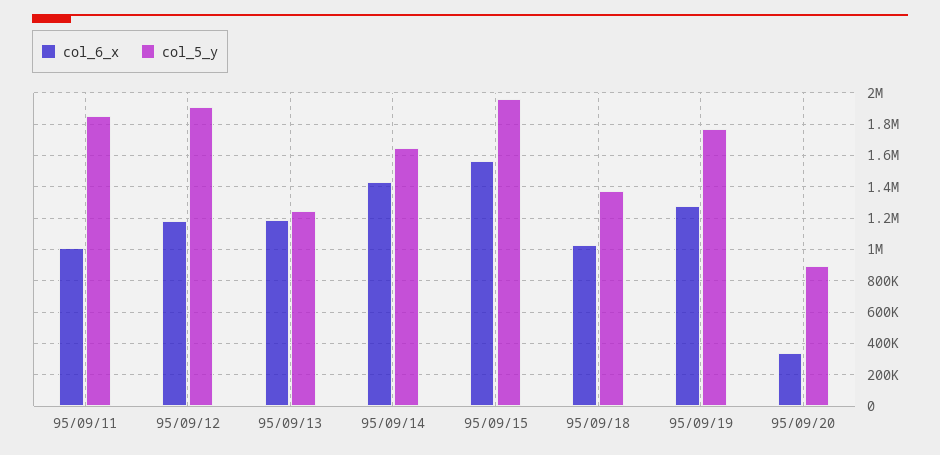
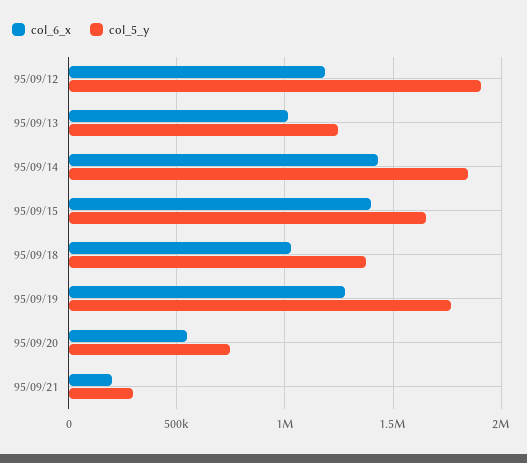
col_6_x, 95/09/11: 1000000 -> none
col_5_y, 95/09/11: 1850000 -> none
col_6_x, 95/09/13: 1200000 -> 1000000
col_5_y, 95/09/14: 1650000 -> 1850000
col_6_x, 95/09/15: 1550000 -> 1400000
col_5_y, 95/09/15: 1950000 -> 1650000
col_6_x, 95/09/20: 350000 -> 550000
col_5_y, 95/09/20: 900000 -> 750000
col_6_x, 95/09/21: none -> 200000
col_5_y, 95/09/21: none -> 300000

